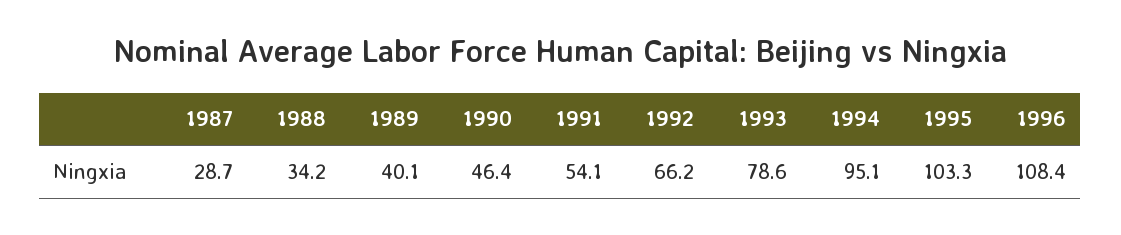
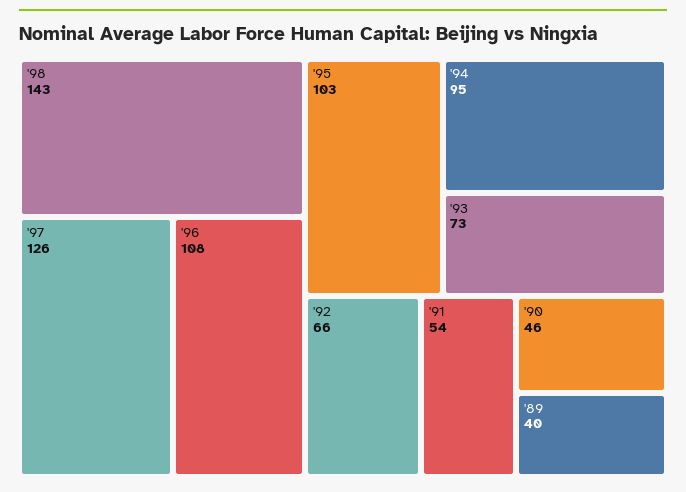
1987: 28.7 -> none
1988: 34.2 -> none
1993: 78.6 -> 73
'98: none -> 143
'97: none -> 126

